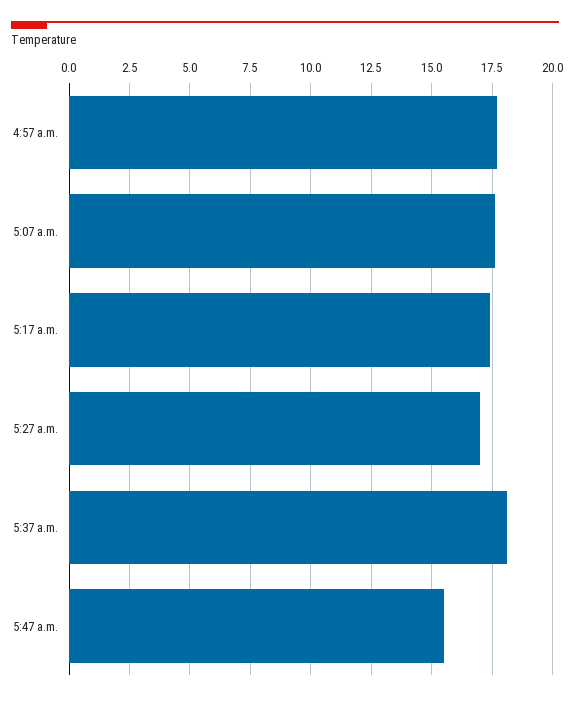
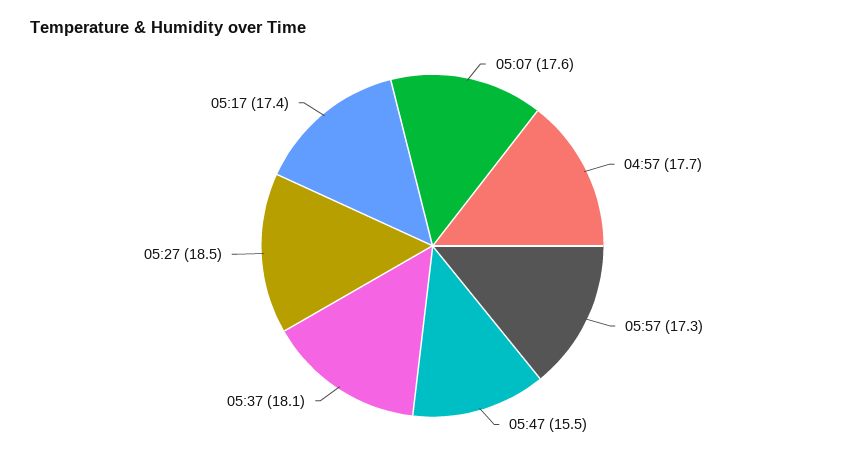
5:27 a.m.: 17 -> 18.5
05:57: none -> 17.3

